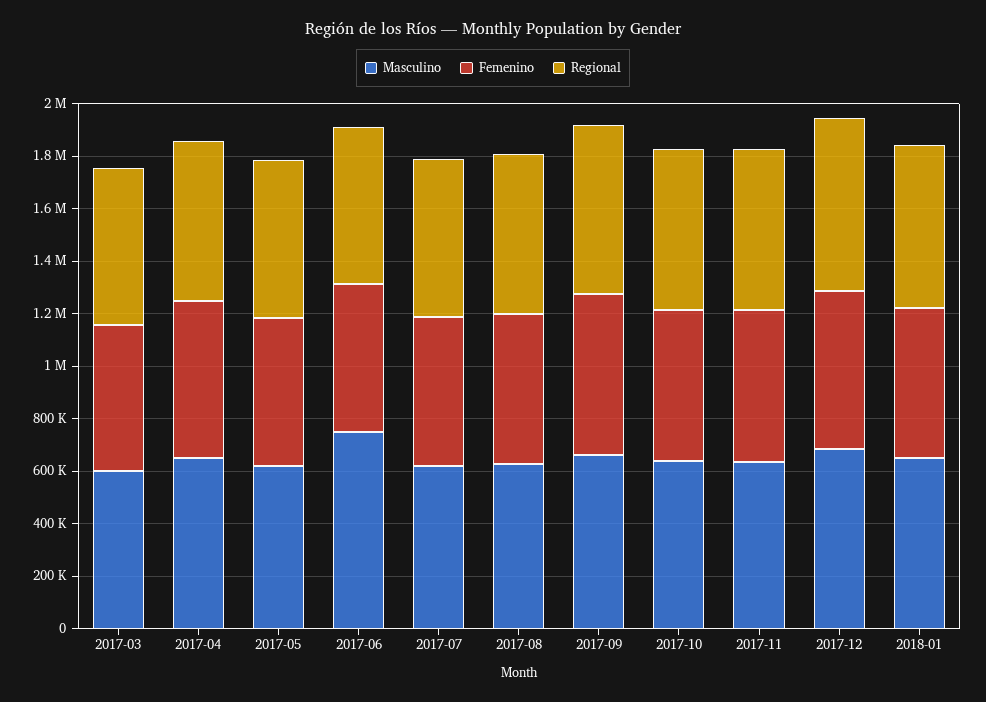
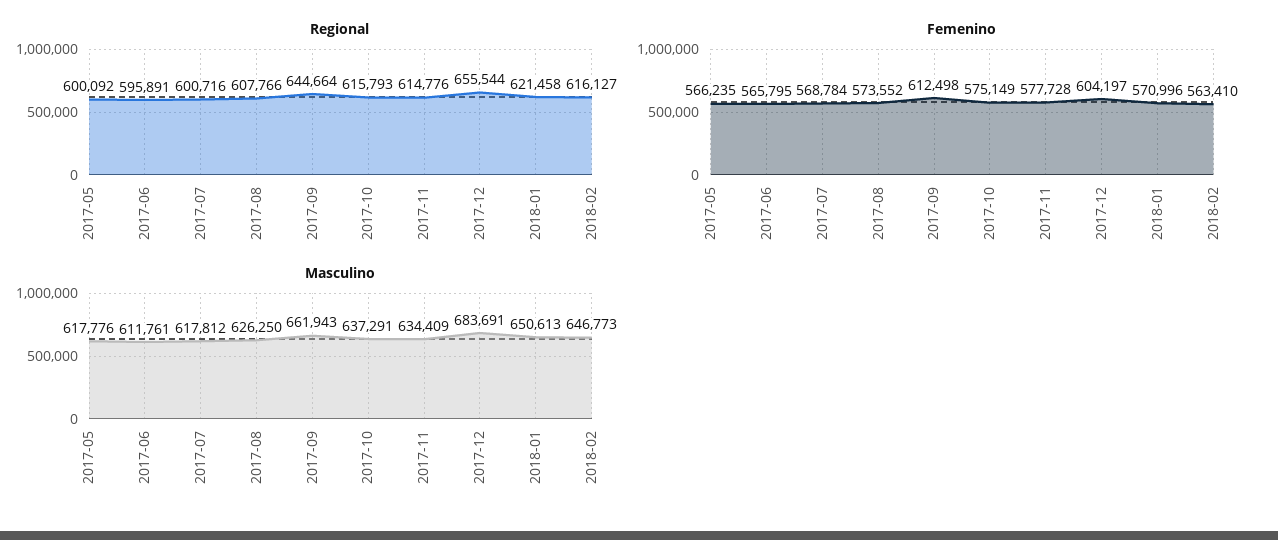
Masculino, 2017-03: 600000 -> none
Femenino, 2017-03: 550000 -> none
Regional, 2017-03: 600000 -> none
Masculino, 2017-04: 650000 -> none
Femenino, 2017-04: 600000 -> none
Regional, 2017-04: 600000 -> none
Masculino, 2017-06: 750000 -> 611761
Regional, 2018-02: none -> 616127
Femenino, 2018-02: none -> 563410
Masculino, 2018-02: none -> 646773

